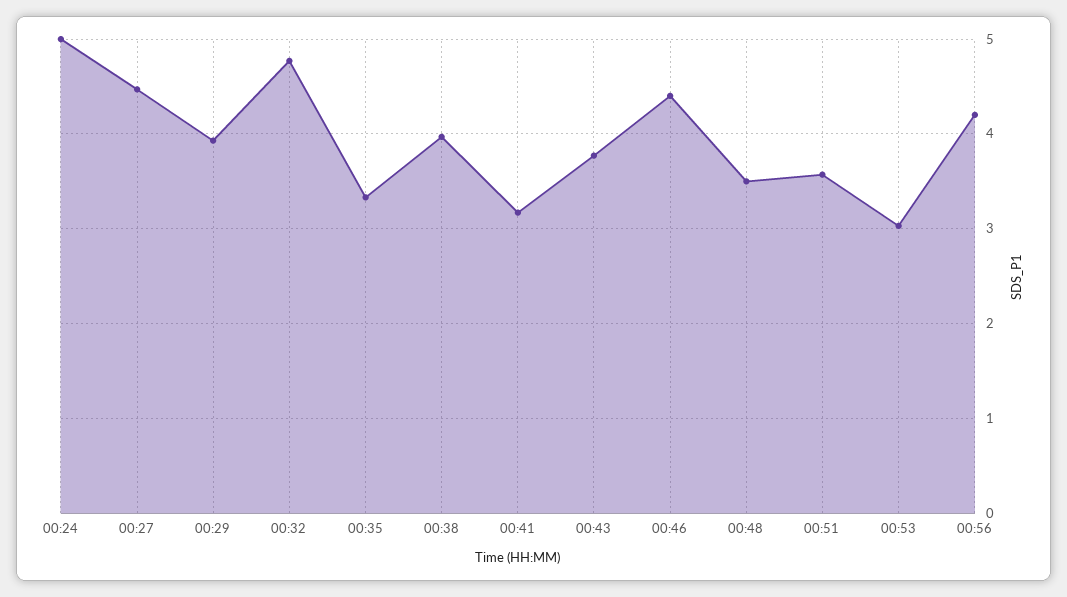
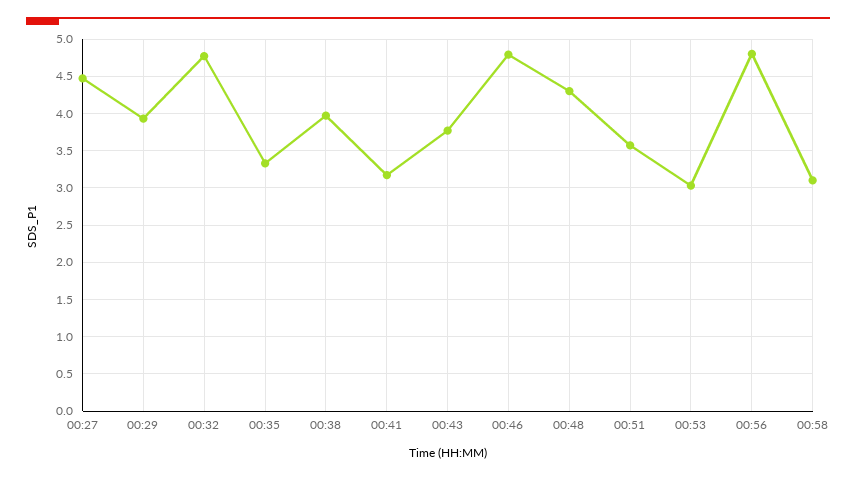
00:24: 5 -> none
00:46: 4.4 -> 4.8
00:48: 3.5 -> 4.3
00:56: 4.2 -> 4.8
00:58: none -> 3.1

